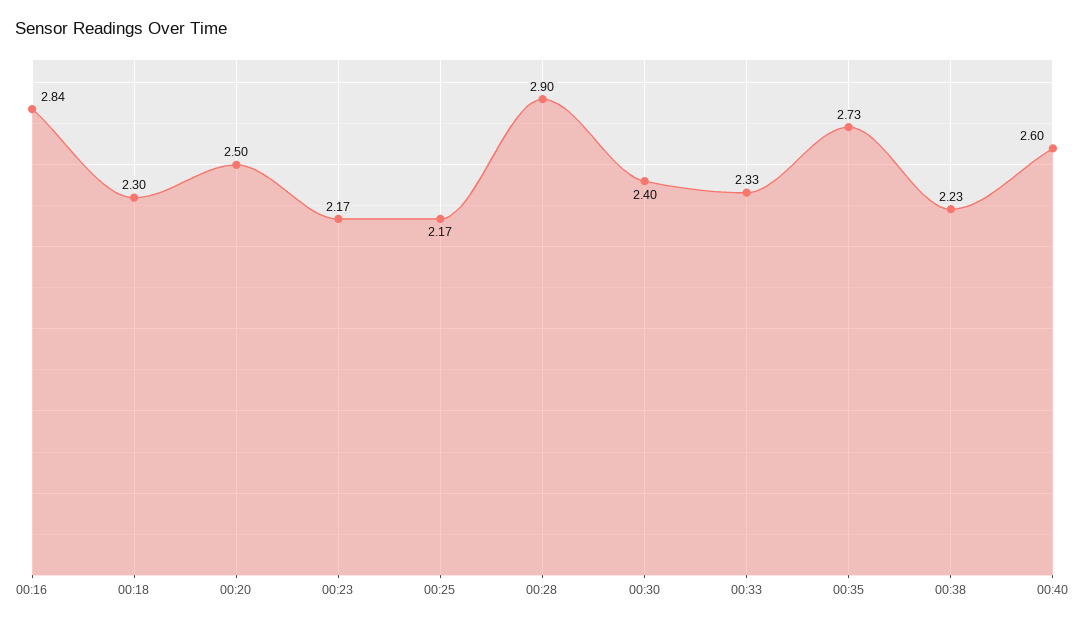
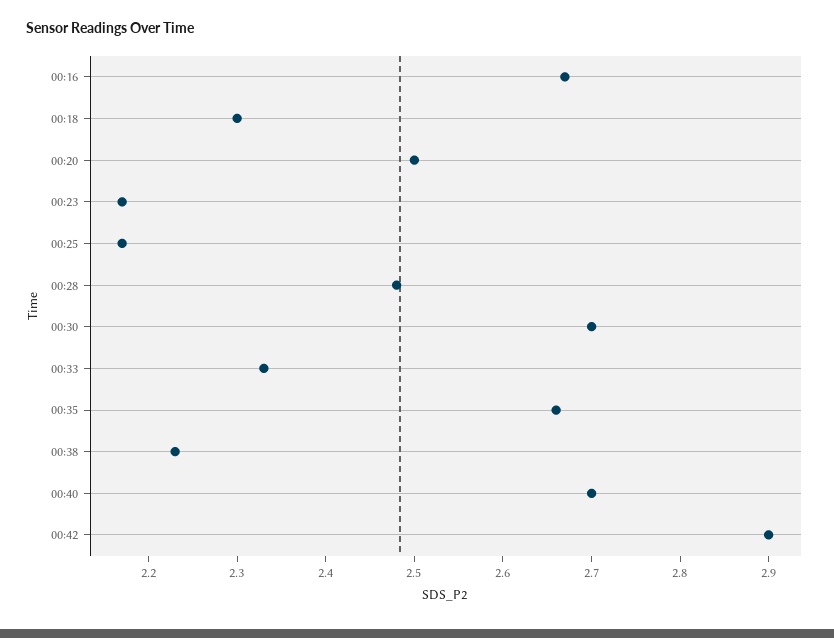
00:16: 2.84 -> 2.67
00:28: 2.9 -> 2.48
00:30: 2.4 -> 2.7
00:35: 2.73 -> 2.66
00:40: 2.6 -> 2.7
00:42: none -> 2.9

